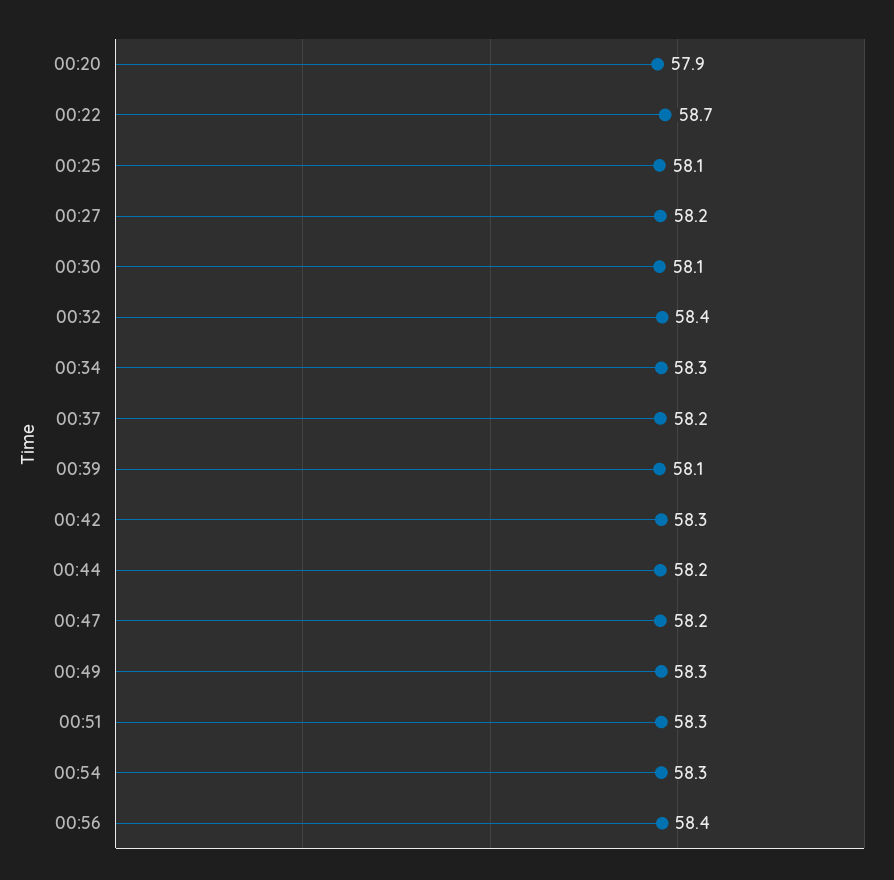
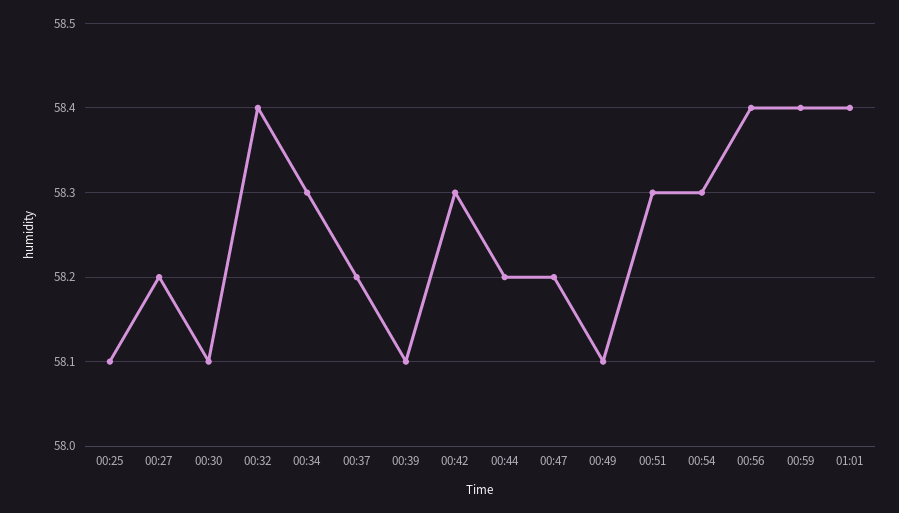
00:20: 57.9 -> none
00:22: 58.7 -> none
00:49: 58.3 -> 58.1
00:59: none -> 58.4
01:01: none -> 58.4

